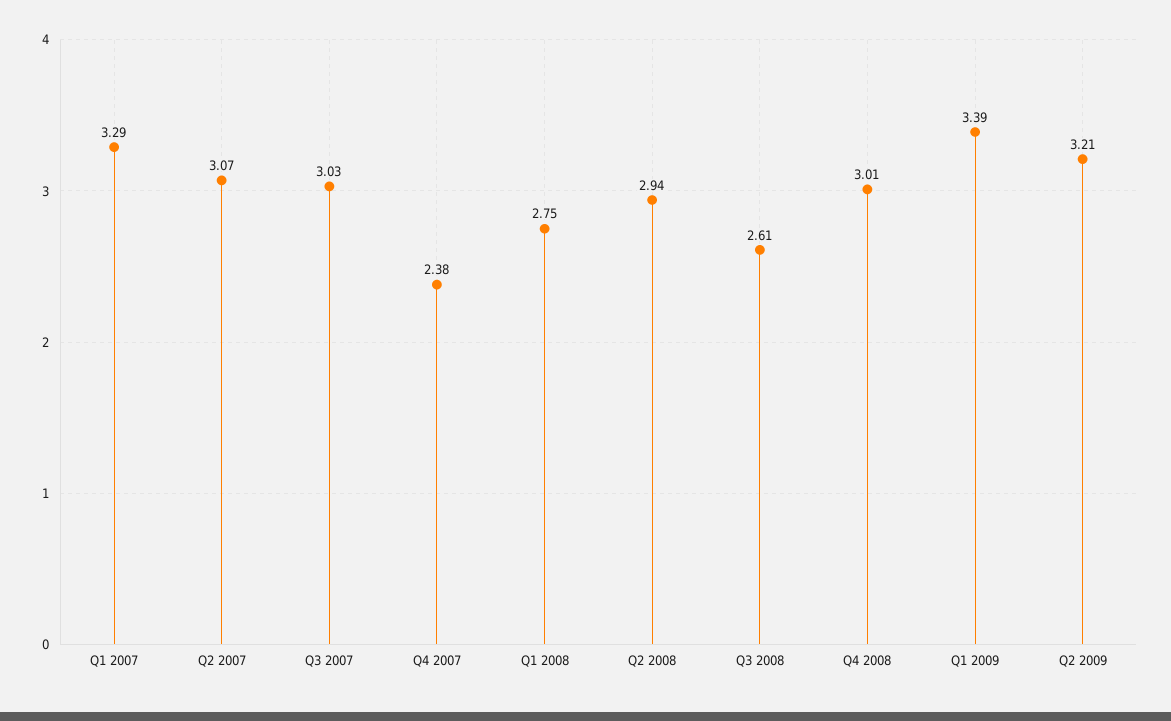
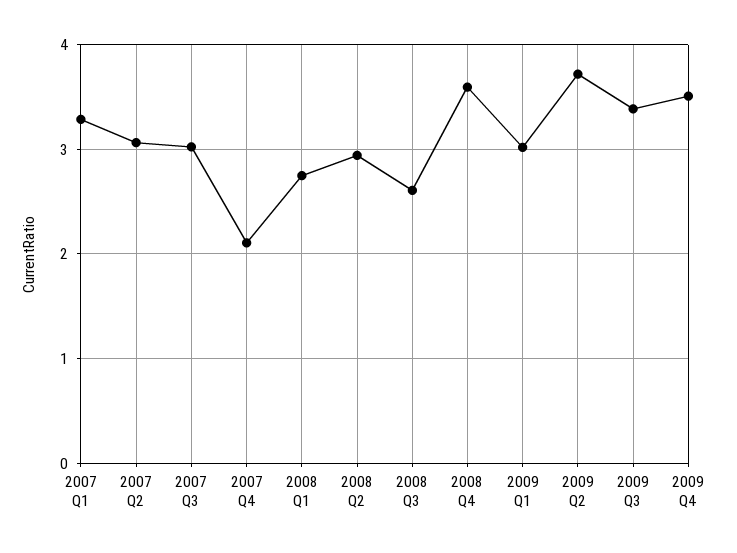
Q4 2007: 2.38 -> 2.1
Q4 2008: 3.01 -> 3.6
Q1 2009: 3.39 -> 3
Q2 2009: 3.21 -> 3.7
2009 Q3: none -> 3.4
2009 Q4: none -> 3.5

